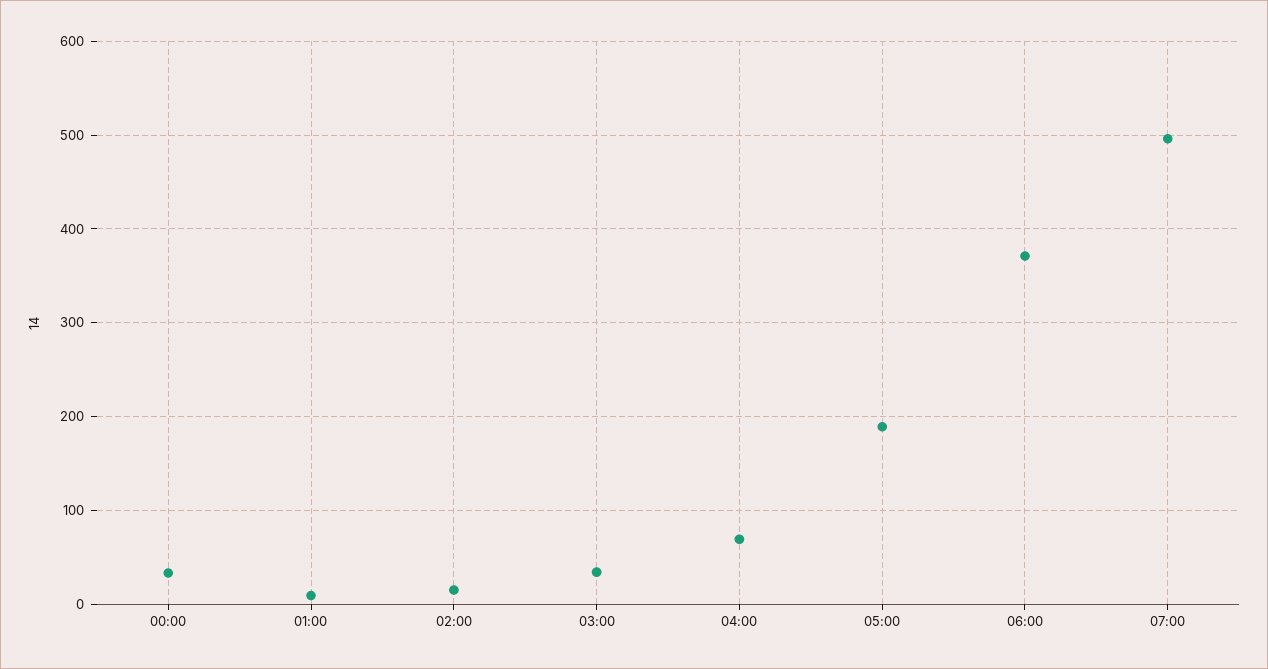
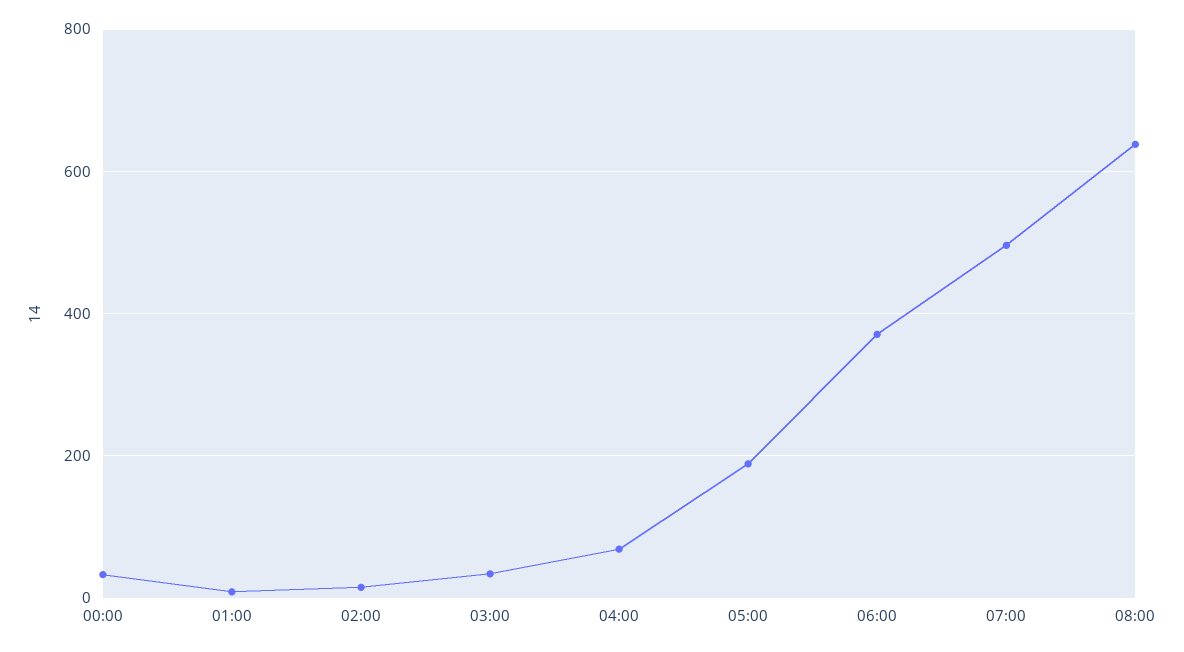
08:00: none -> 640

